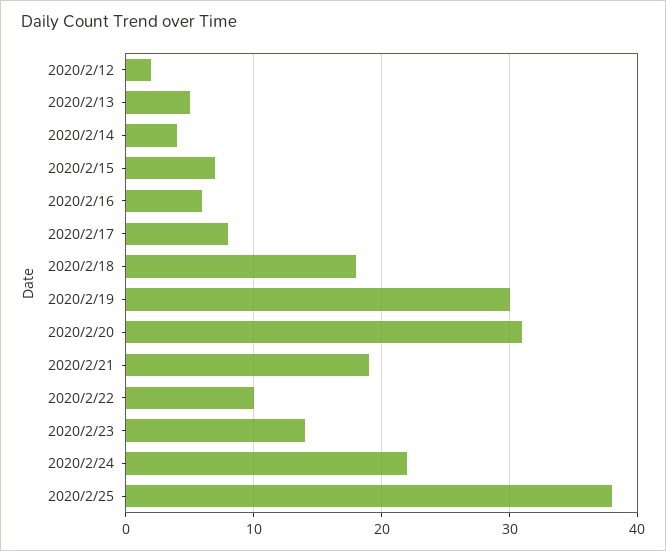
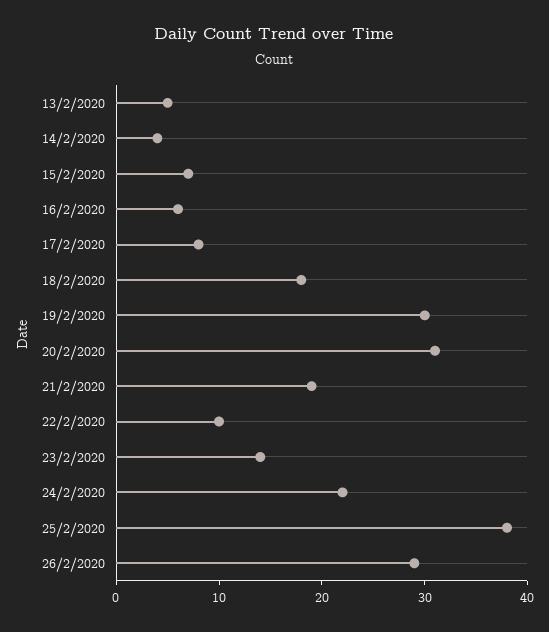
2020/2/12: 2 -> none
26/2/2020: none -> 29

